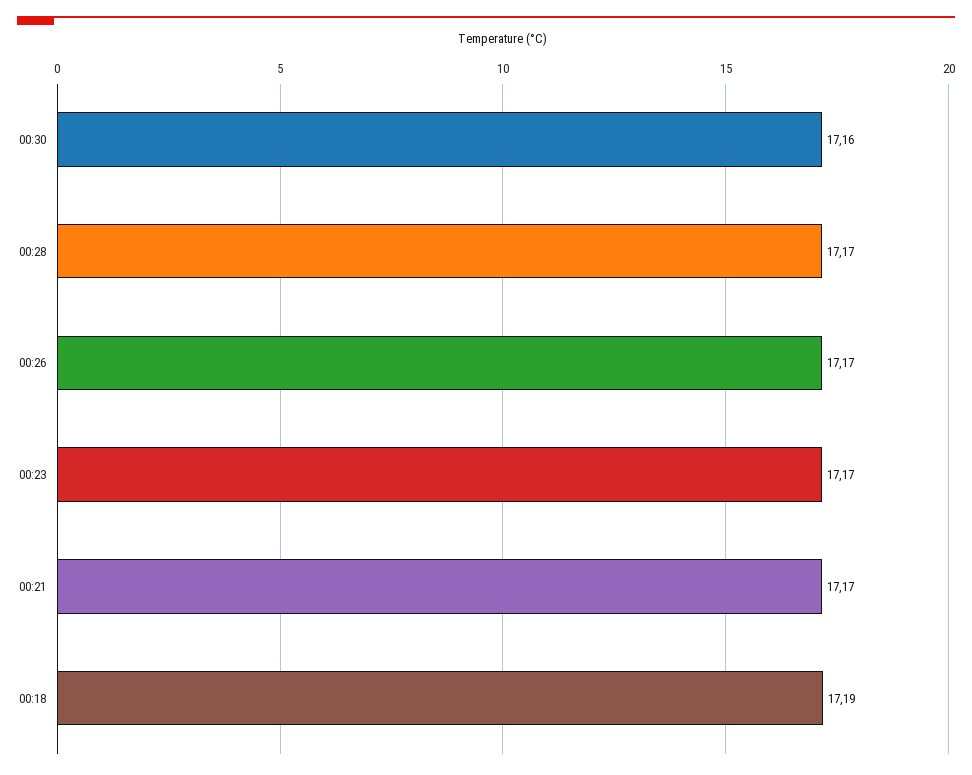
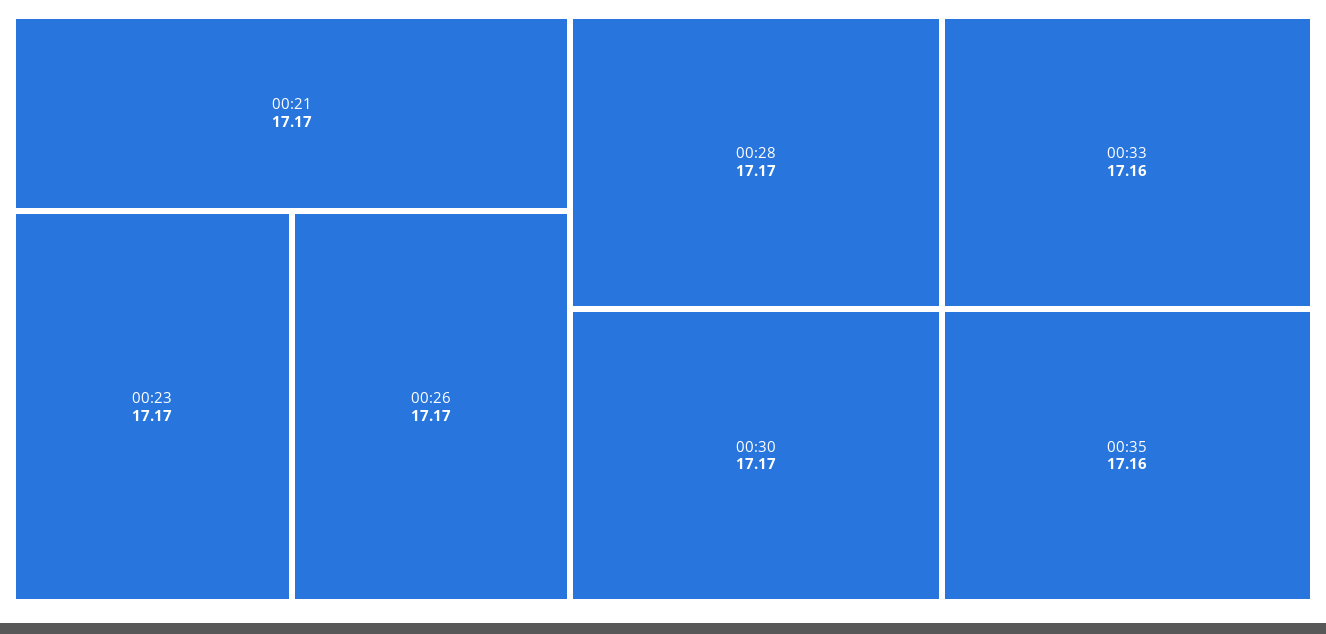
00:30: 17.16 -> 17.17
00:18: 17.19 -> none
00:33: none -> 17.16
00:35: none -> 17.16

